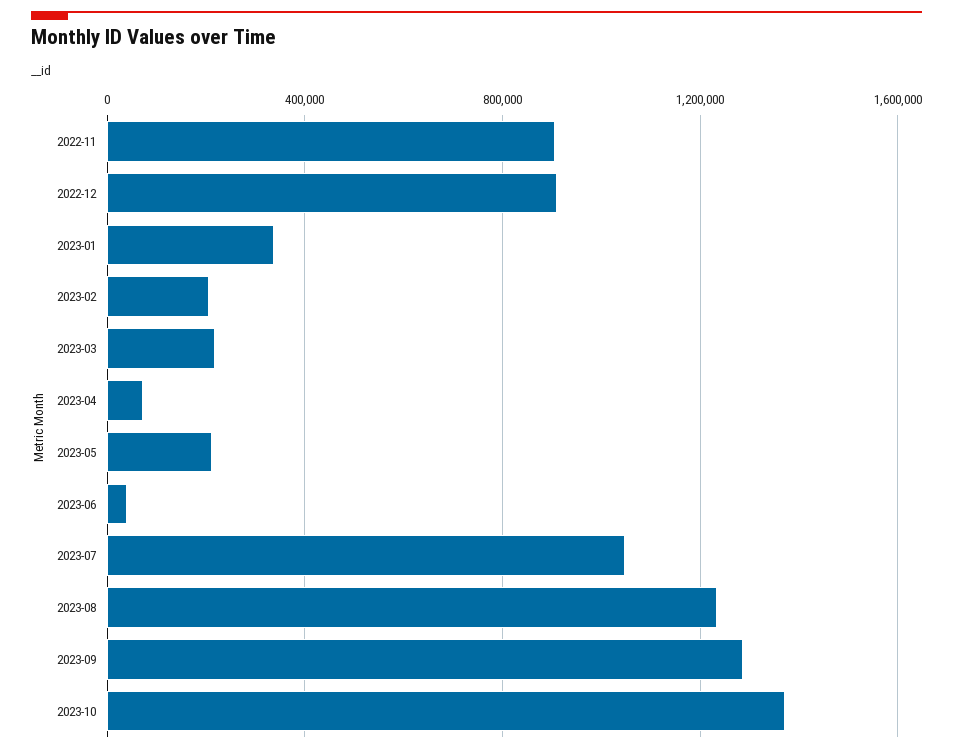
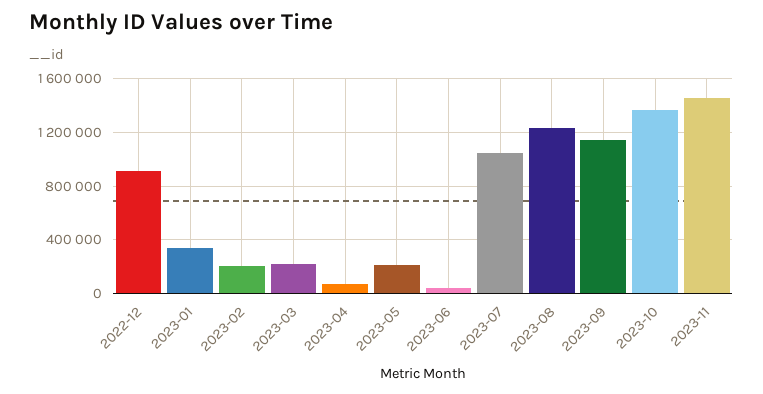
2022-11: 900000 -> none
2023-09: 1300000 -> 1150000
2023-11: none -> 1450000

